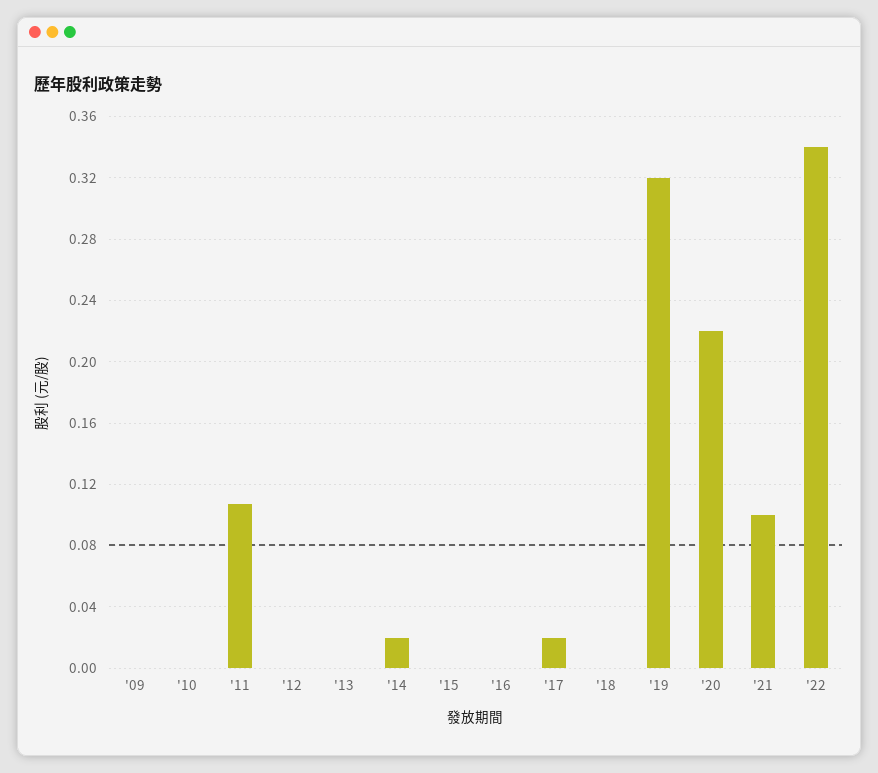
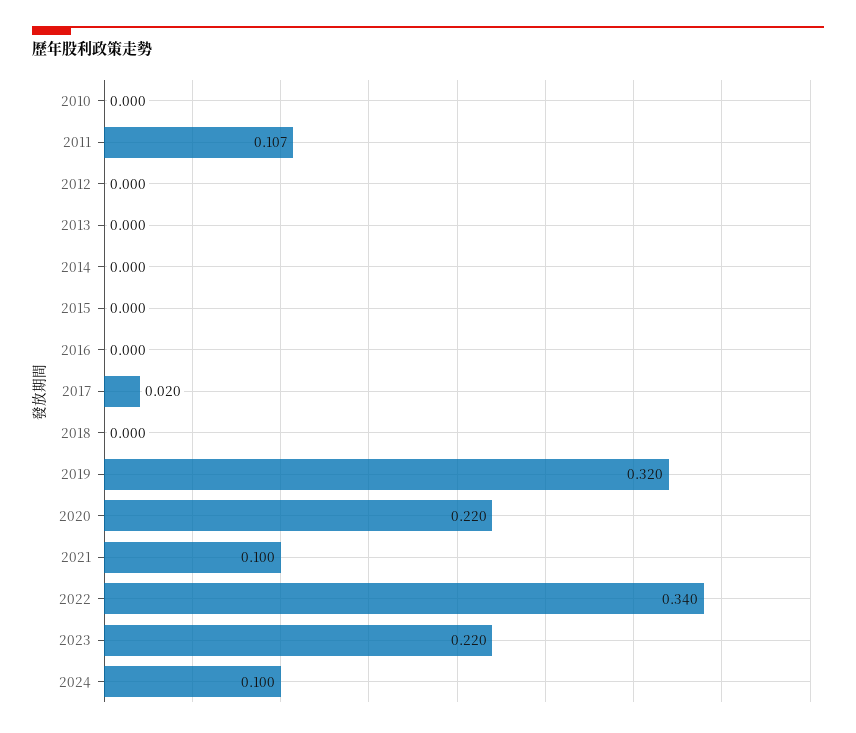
'09: 0 -> none
'14: 0.02 -> 0
2023: none -> 0.22
2024: none -> 0.1

